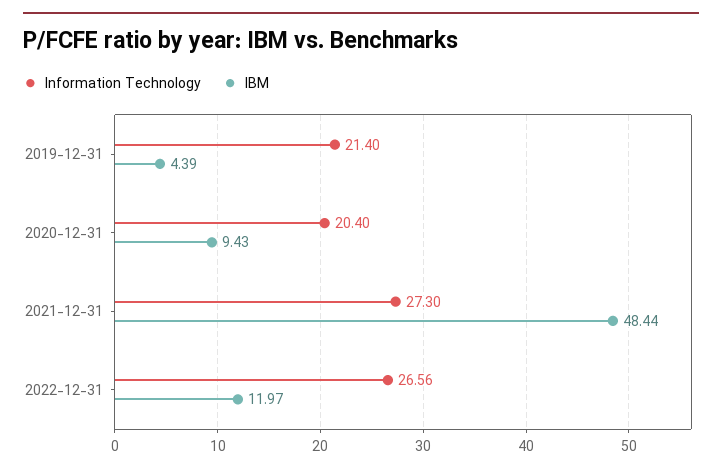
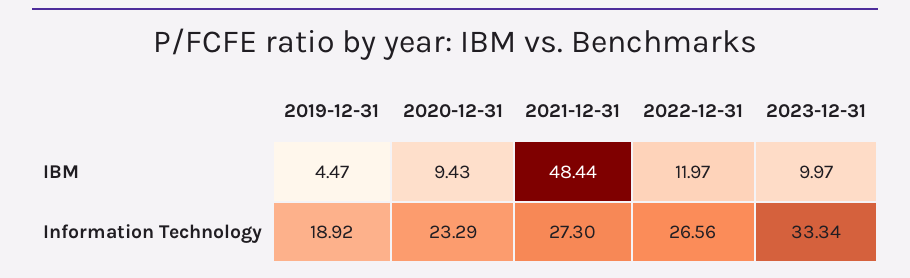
Information Technology, 2019-12-31: 21.4 -> 18.92
IBM, 2019-12-31: 4.39 -> 4.47
Information Technology, 2020-12-31: 20.4 -> 23.29
IBM, 2023-12-31: none -> 9.97
Information Technology, 2023-12-31: none -> 33.34

